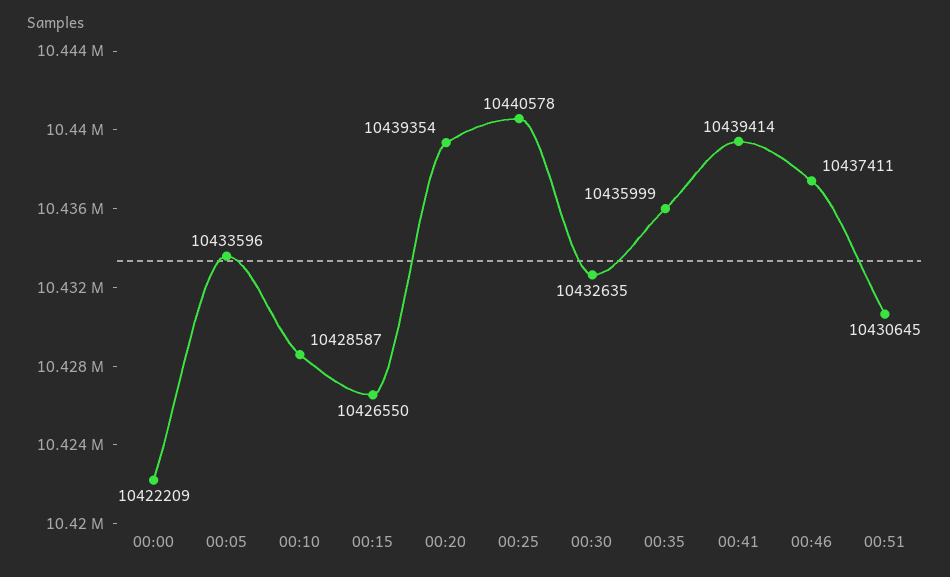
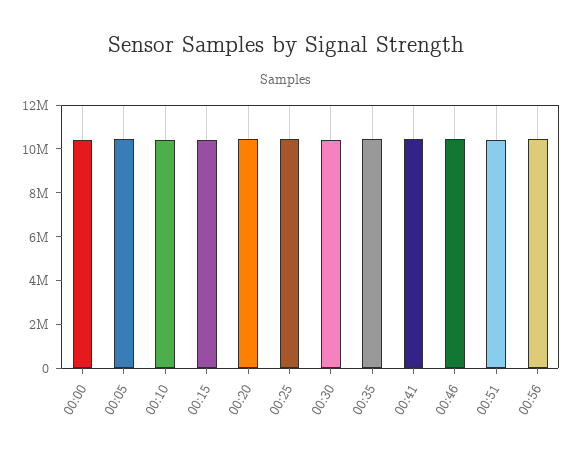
00:56: none -> 10500000

